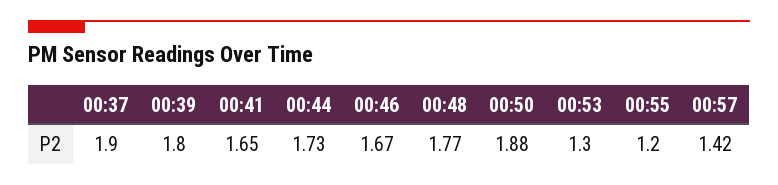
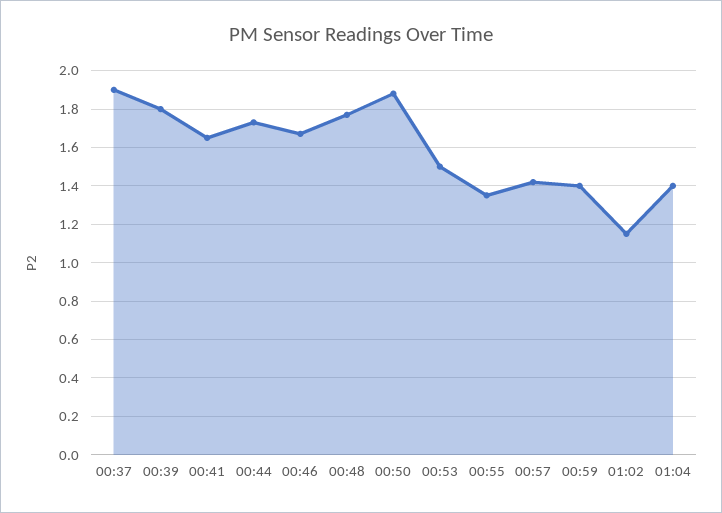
00:53: 1.3 -> 1.5
00:55: 1.2 -> 1.35
00:59: none -> 1.4
01:02: none -> 1.15
01:04: none -> 1.4

